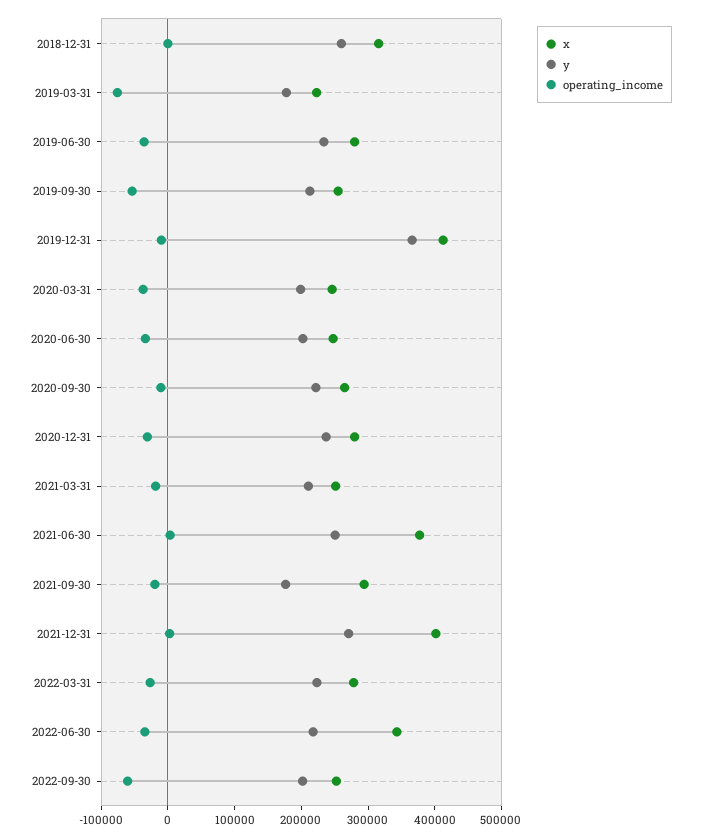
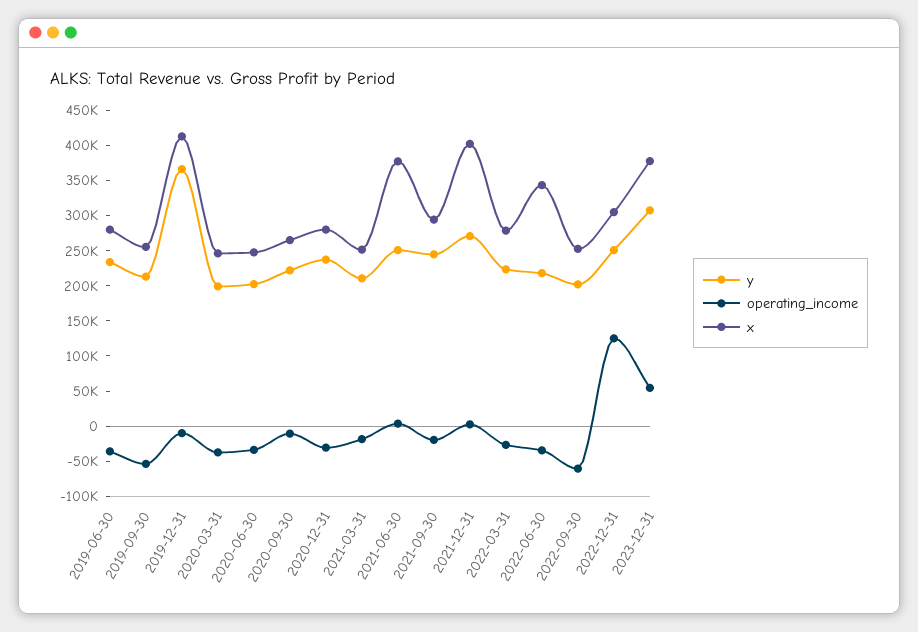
x, 2018-12-31: 320000 -> none
y, 2018-12-31: 260000 -> none
operating_income, 2018-12-31: 0 -> none
x, 2019-03-31: 220000 -> none
y, 2019-03-31: 180000 -> none
operating_income, 2019-03-31: -80000 -> none
y, 2021-09-30: 180000 -> 250000
y, 2022-12-31: none -> 250000
operating_income, 2022-12-31: none -> 125000
x, 2022-12-31: none -> 300000
y, 2023-12-31: none -> 300000
operating_income, 2023-12-31: none -> 50000
x, 2023-12-31: none -> 375000

